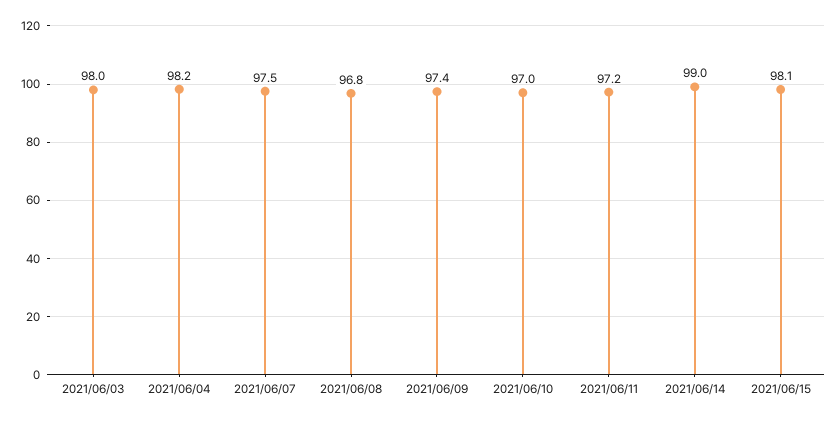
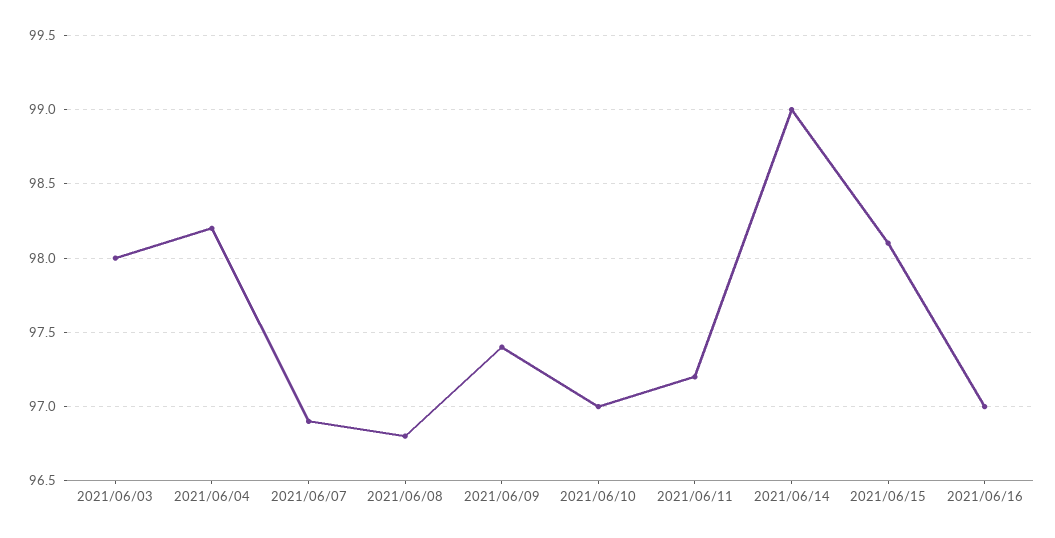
2021/06/07: 97.5 -> 96.9
2021/06/16: none -> 97

